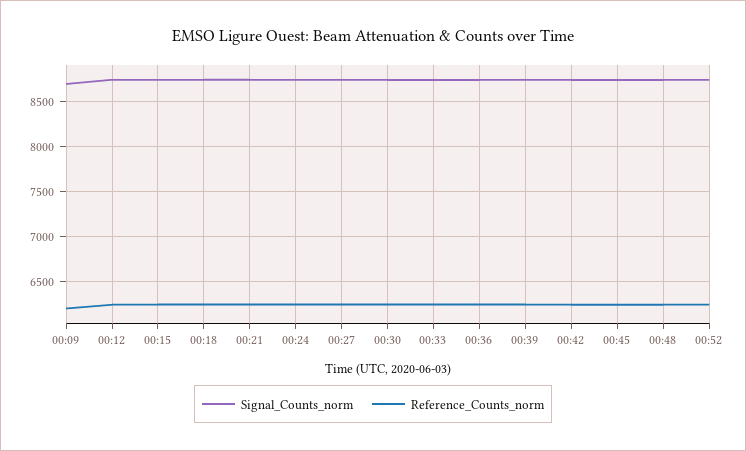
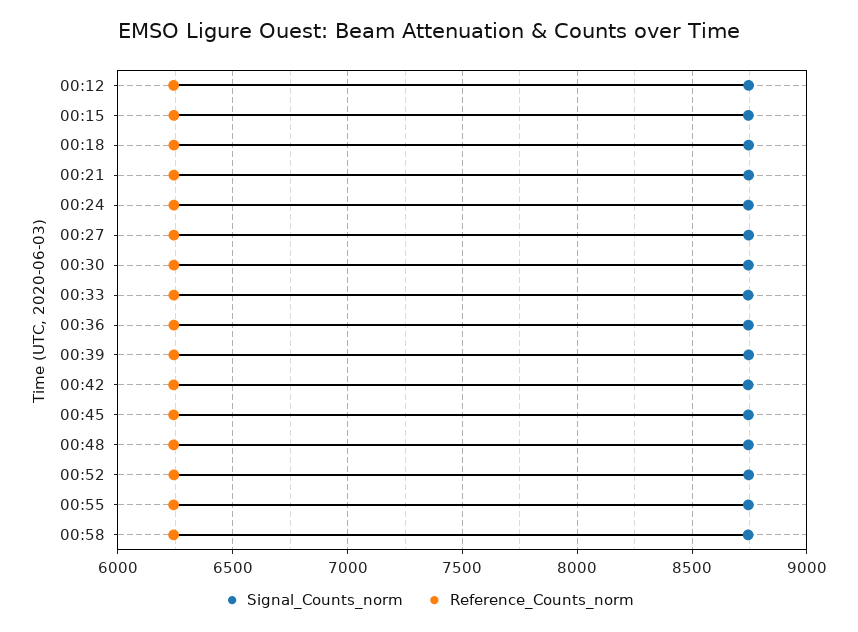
Signal_Counts_norm, 00:09: 8700 -> none
Reference_Counts_norm, 00:09: 6200 -> none
Signal_Counts_norm, 00:55: none -> 8750
Reference_Counts_norm, 00:55: none -> 6250
Signal_Counts_norm, 00:58: none -> 8750
Reference_Counts_norm, 00:58: none -> 6250

